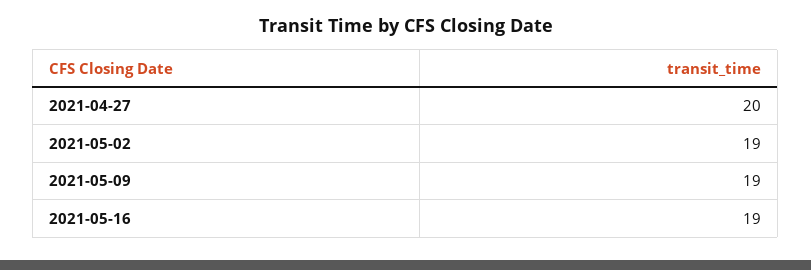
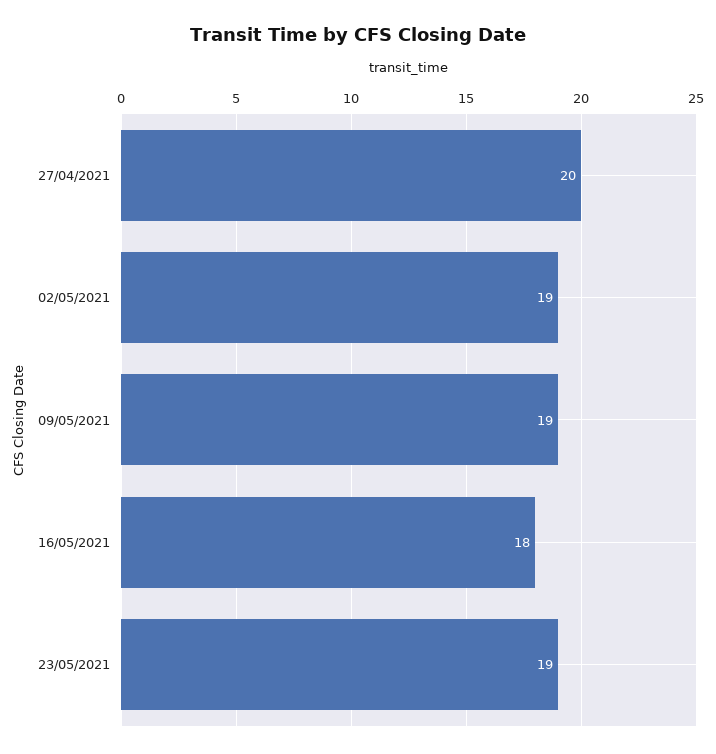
2021-05-16: 19 -> 18
23/05/2021: none -> 19

